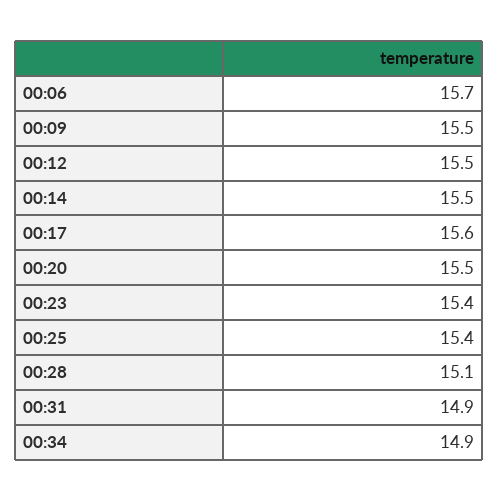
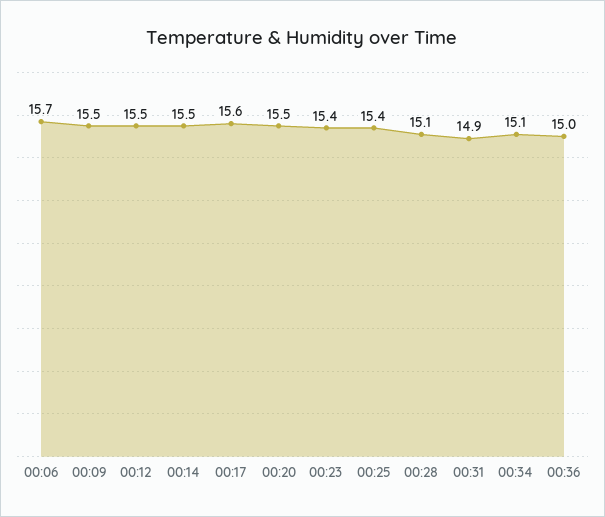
00:34: 14.9 -> 15.1
00:36: none -> 15

